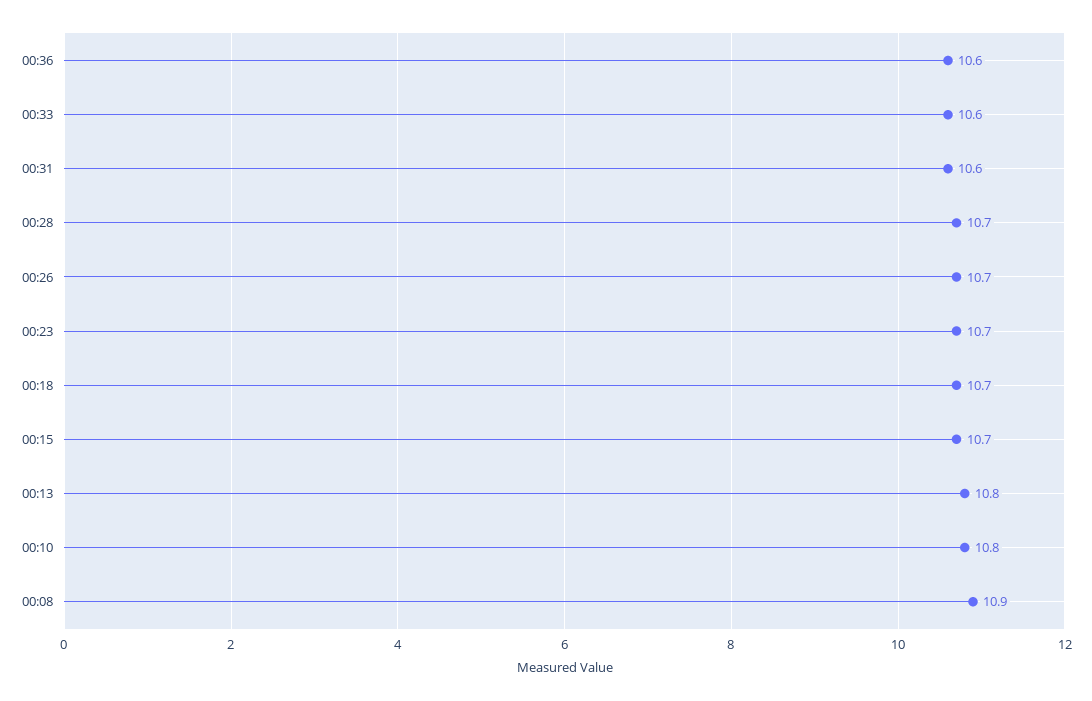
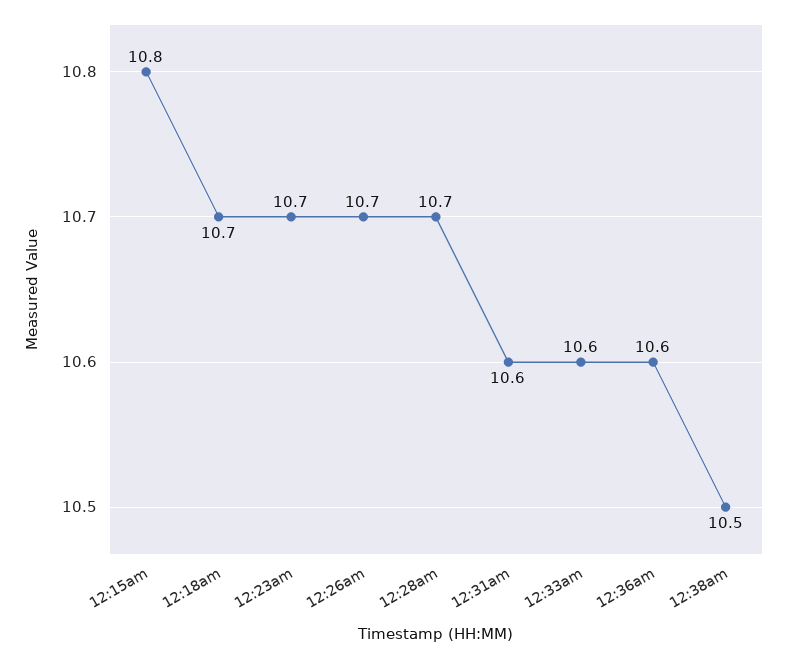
00:15: 10.7 -> 10.8
00:13: 10.8 -> none
00:10: 10.8 -> none
00:08: 10.9 -> none
12:38am: none -> 10.5

